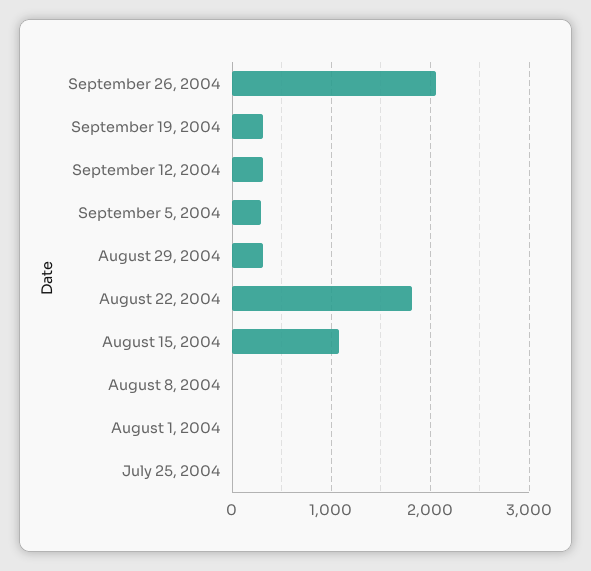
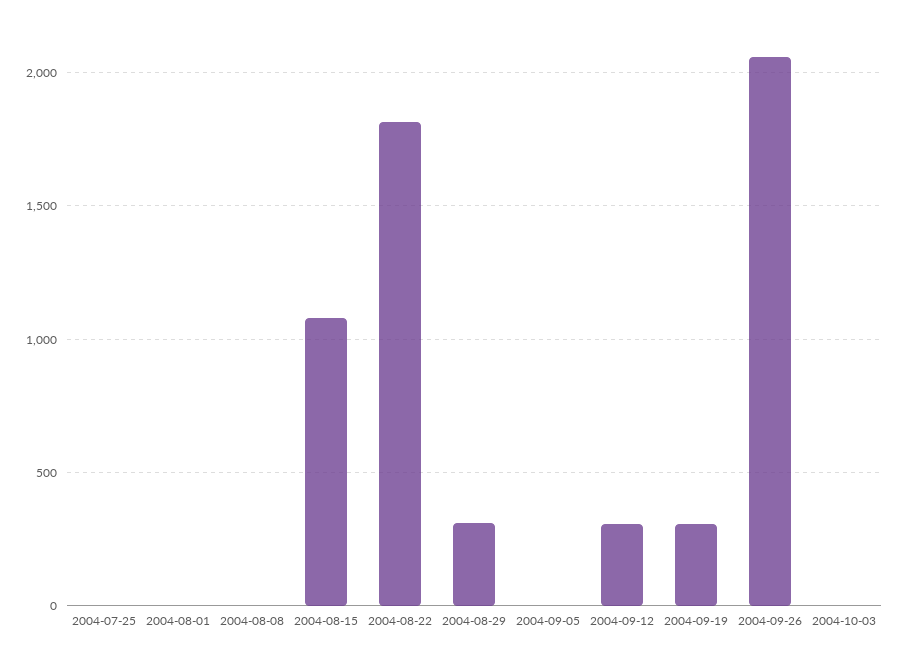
September 5, 2004: 300 -> 0
2004-10-03: none -> 0

